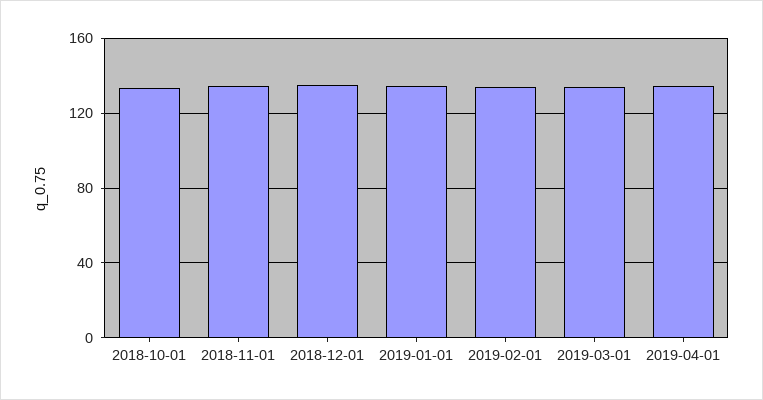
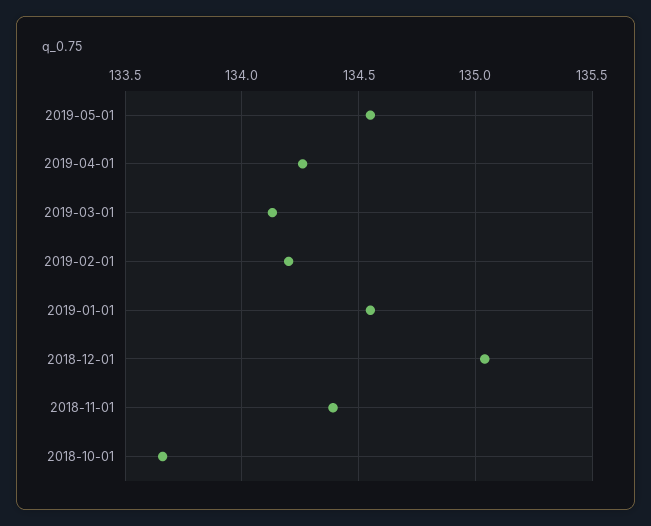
2019-05-01: none -> 134.55

